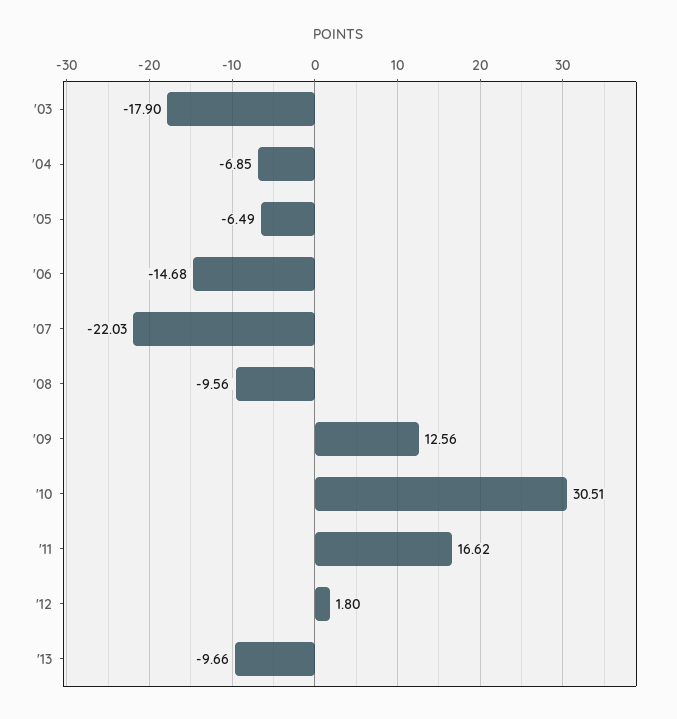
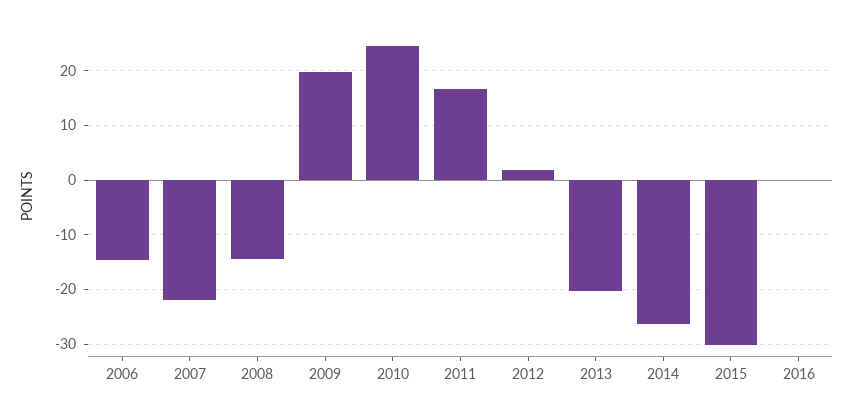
'03: -17.9 -> none
'04: -6.85 -> none
'05: -6.49 -> none
'08: -9.56 -> -14
'09: 12.56 -> 20
'10: 30.51 -> 24
'13: -9.66 -> -20
2014: none -> -26
2015: none -> -30
2016: none -> 0

